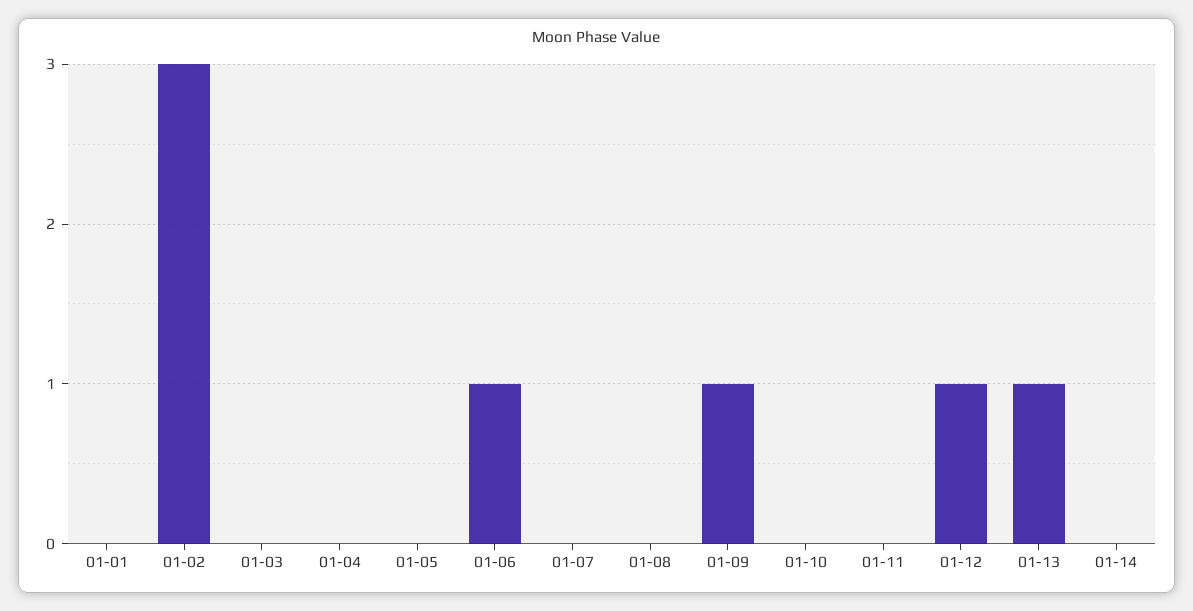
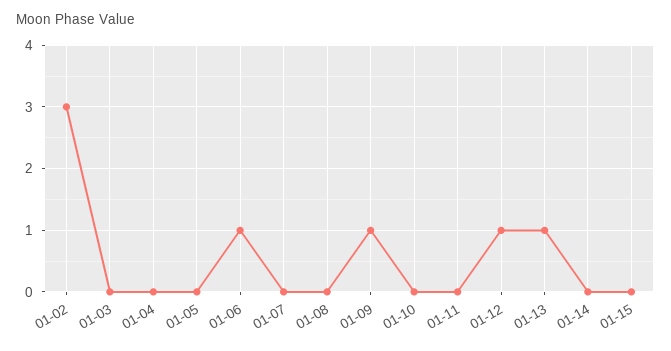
01-01: 0 -> none
01-15: none -> 0

